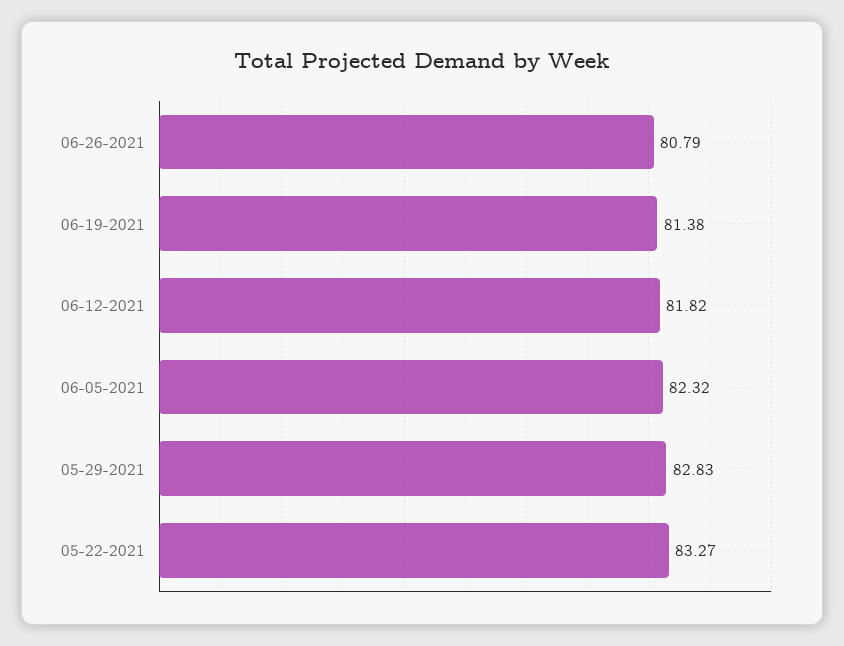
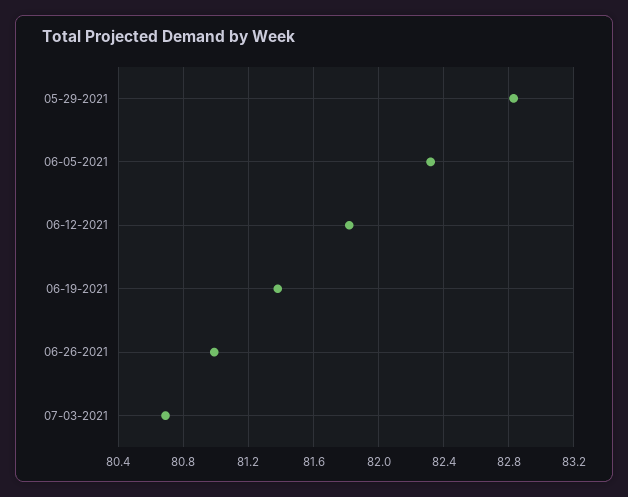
06-26-2021: 80.79 -> 81
05-22-2021: 83.27 -> none
07-03-2021: none -> 80.7

